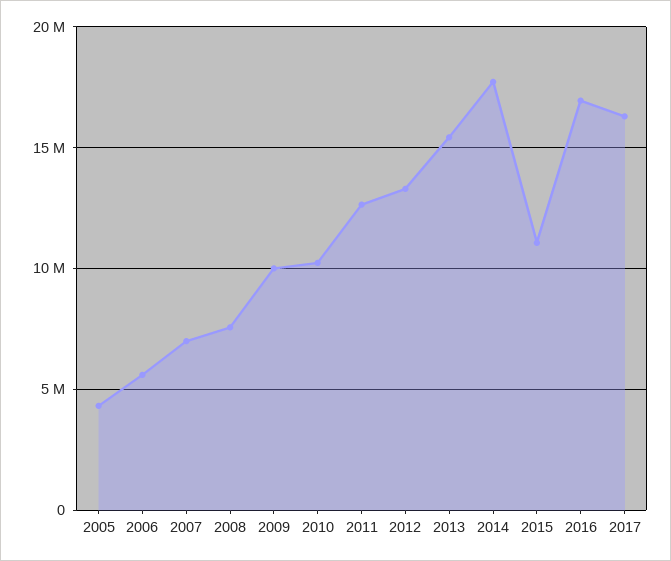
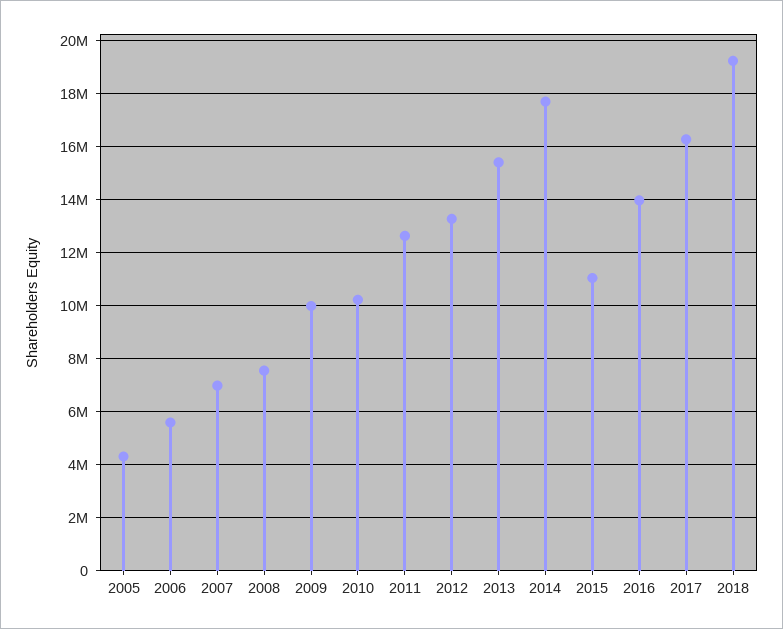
2016: 17000000 -> 14000000
2018: none -> 19250000

